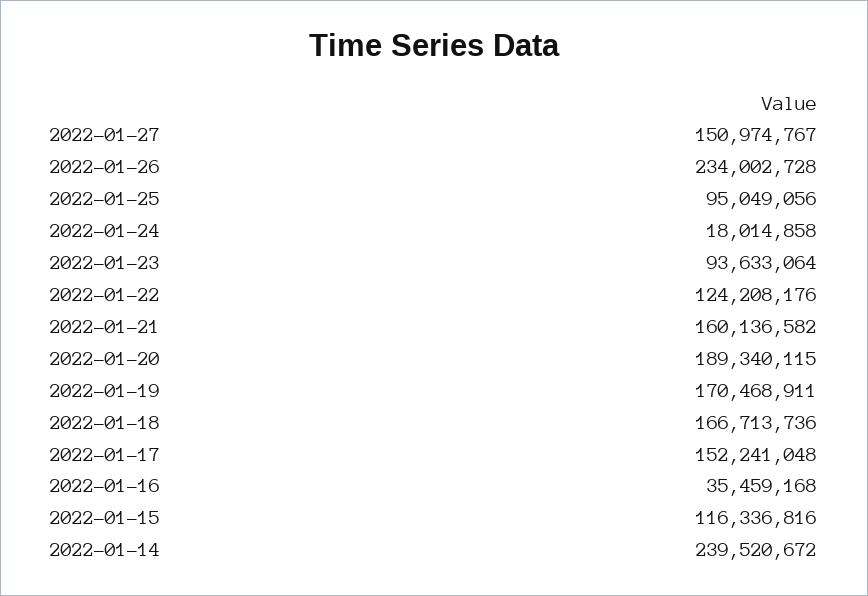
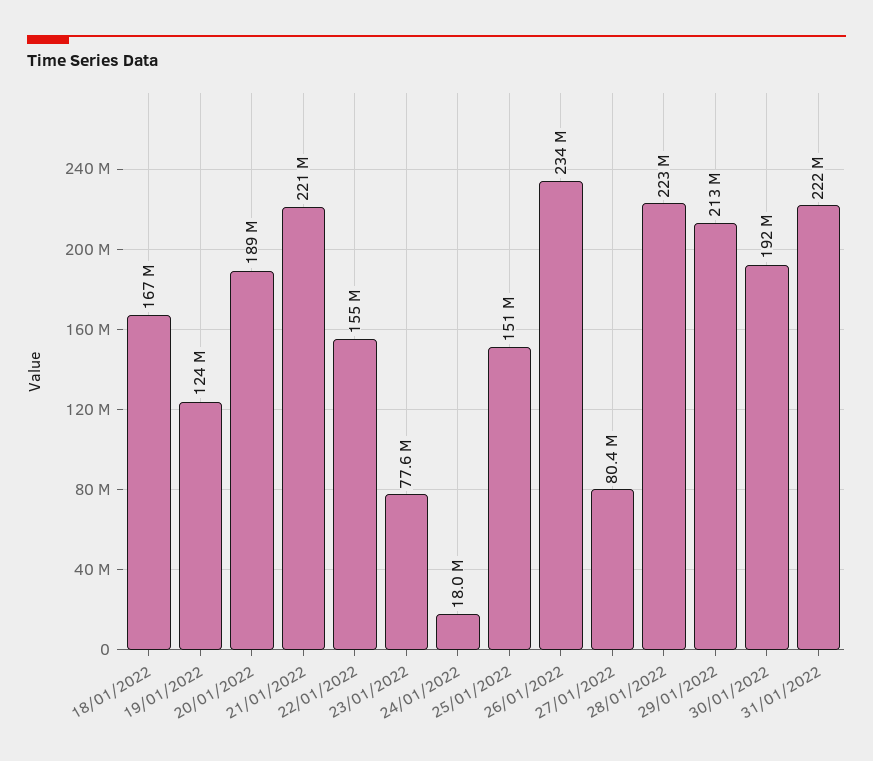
2022-01-27: 150974767 -> 80400000
2022-01-25: 95049056 -> 151000000
2022-01-23: 93633064 -> 77600000
2022-01-22: 124208176 -> 155000000
2022-01-21: 160136582 -> 221000000
2022-01-19: 170468911 -> 124000000
2022-01-17: 152241048 -> none
2022-01-16: 35459168 -> none
2022-01-15: 116336816 -> none
2022-01-14: 239520672 -> none
28/01/2022: none -> 223000000
29/01/2022: none -> 213000000
30/01/2022: none -> 192000000
31/01/2022: none -> 222000000

